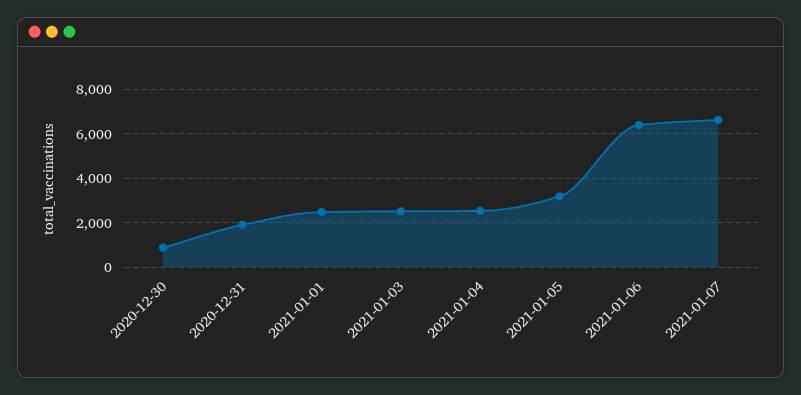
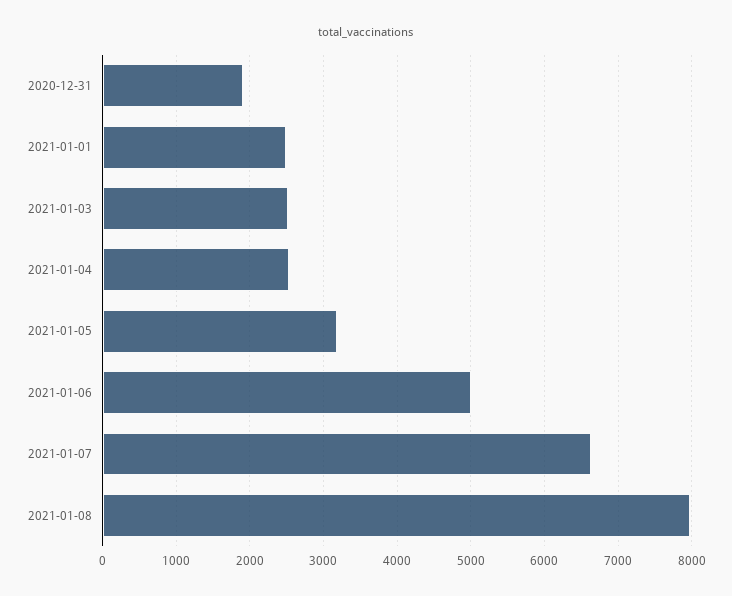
2020-12-30: 1000 -> none
2021-01-06: 6500 -> 5000
2021-01-08: none -> 8000

